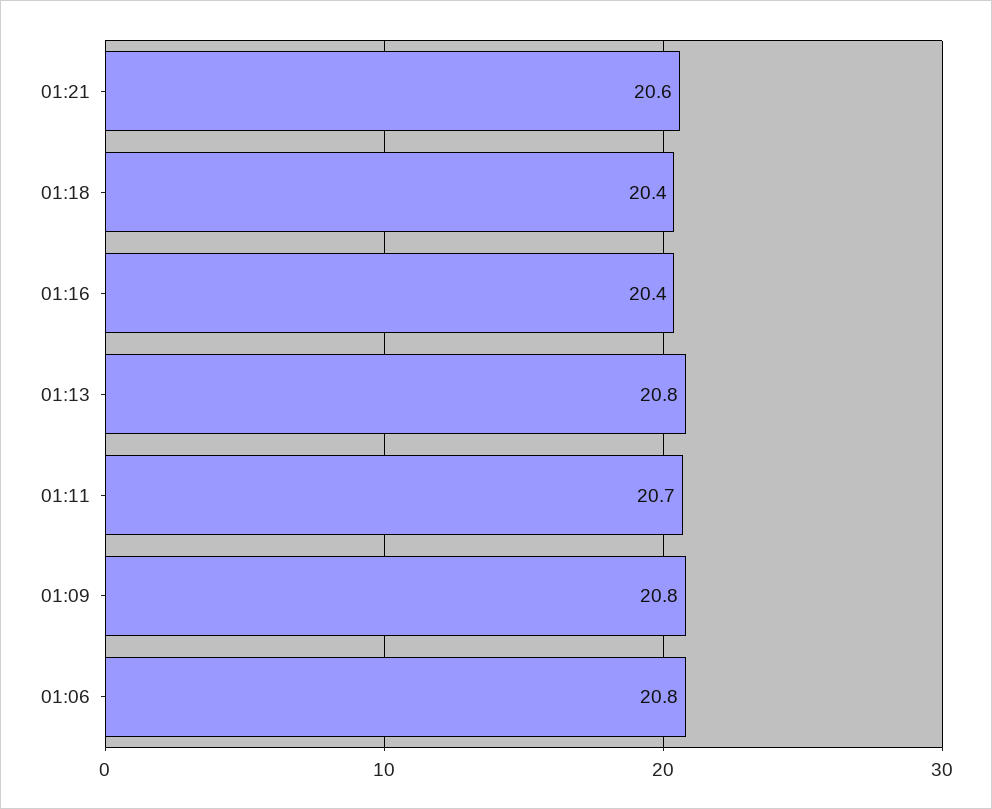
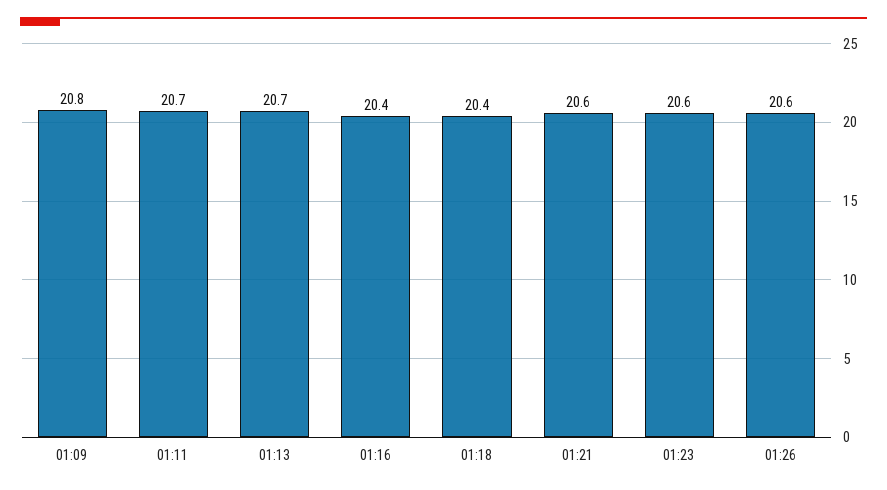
01:13: 20.8 -> 20.7
01:06: 20.8 -> none
01:23: none -> 20.6
01:26: none -> 20.6

